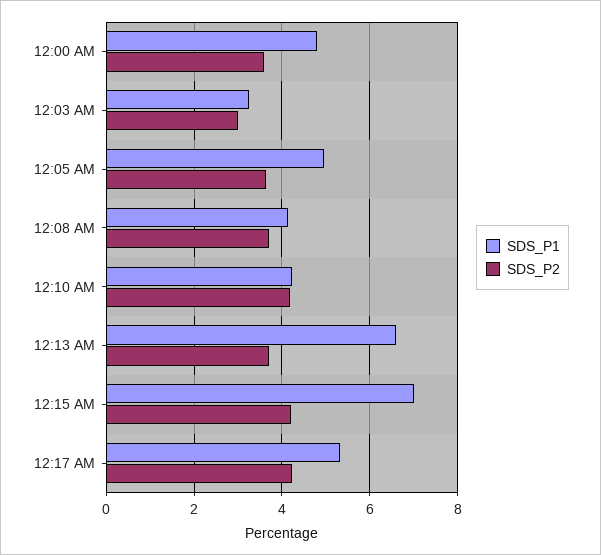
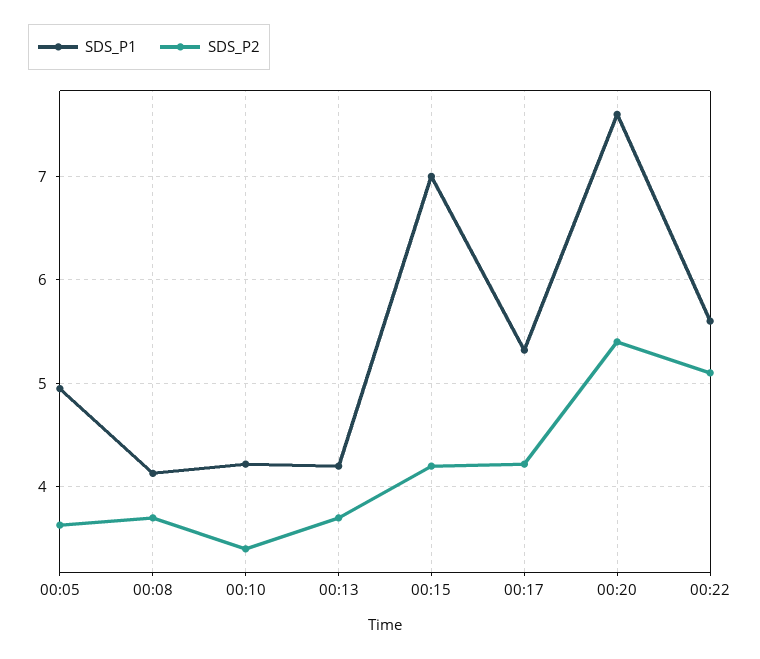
SDS_P1, 12:00 AM: 4.8 -> none
SDS_P2, 12:00 AM: 3.6 -> none
SDS_P1, 12:03 AM: 3.2 -> none
SDS_P2, 12:03 AM: 3 -> none
SDS_P2, 12:10 AM: 4.2 -> 3.4
SDS_P1, 12:13 AM: 6.6 -> 4.2
SDS_P1, 00:20: none -> 7.6
SDS_P2, 00:20: none -> 5.4
SDS_P1, 00:22: none -> 5.6
SDS_P2, 00:22: none -> 5.1

